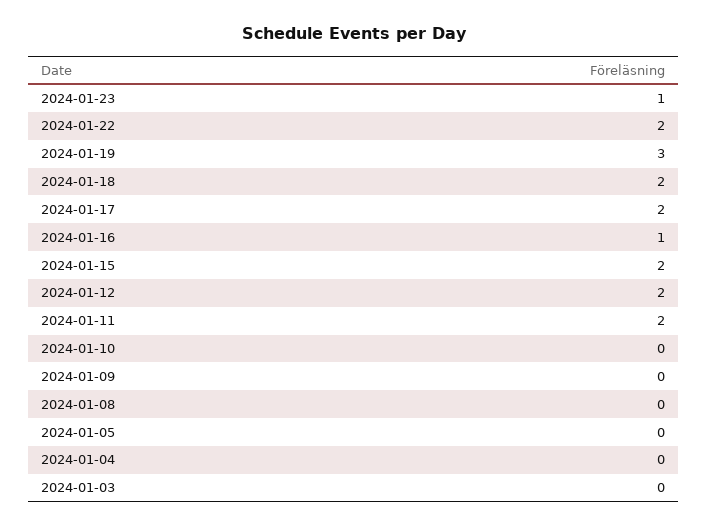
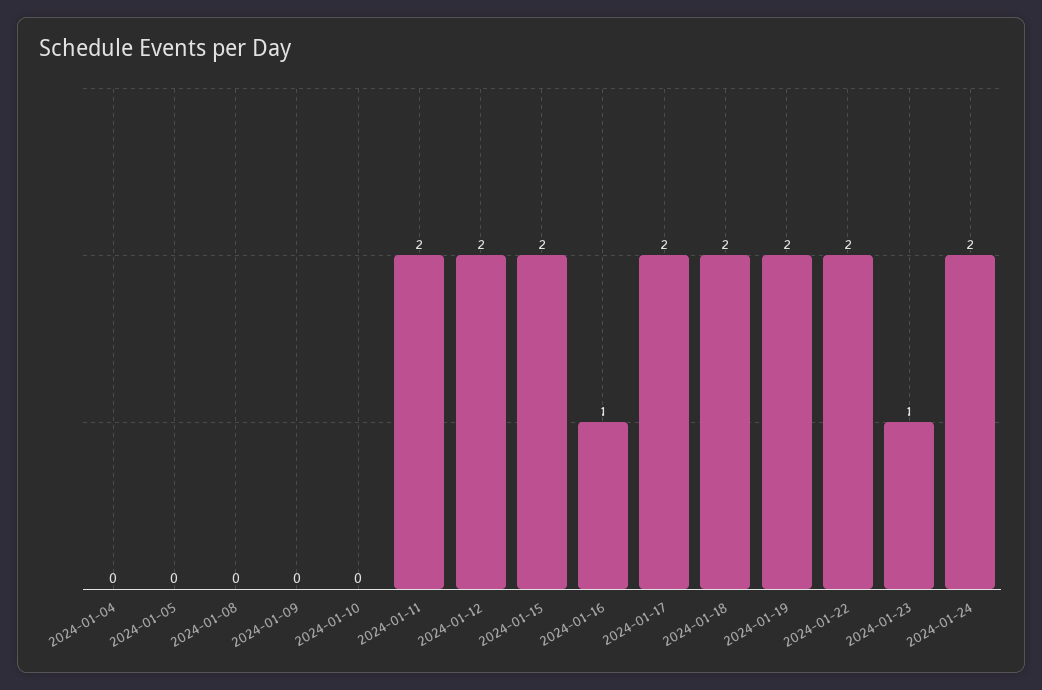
2024-01-19: 3 -> 2
2024-01-03: 0 -> none
2024-01-24: none -> 2

